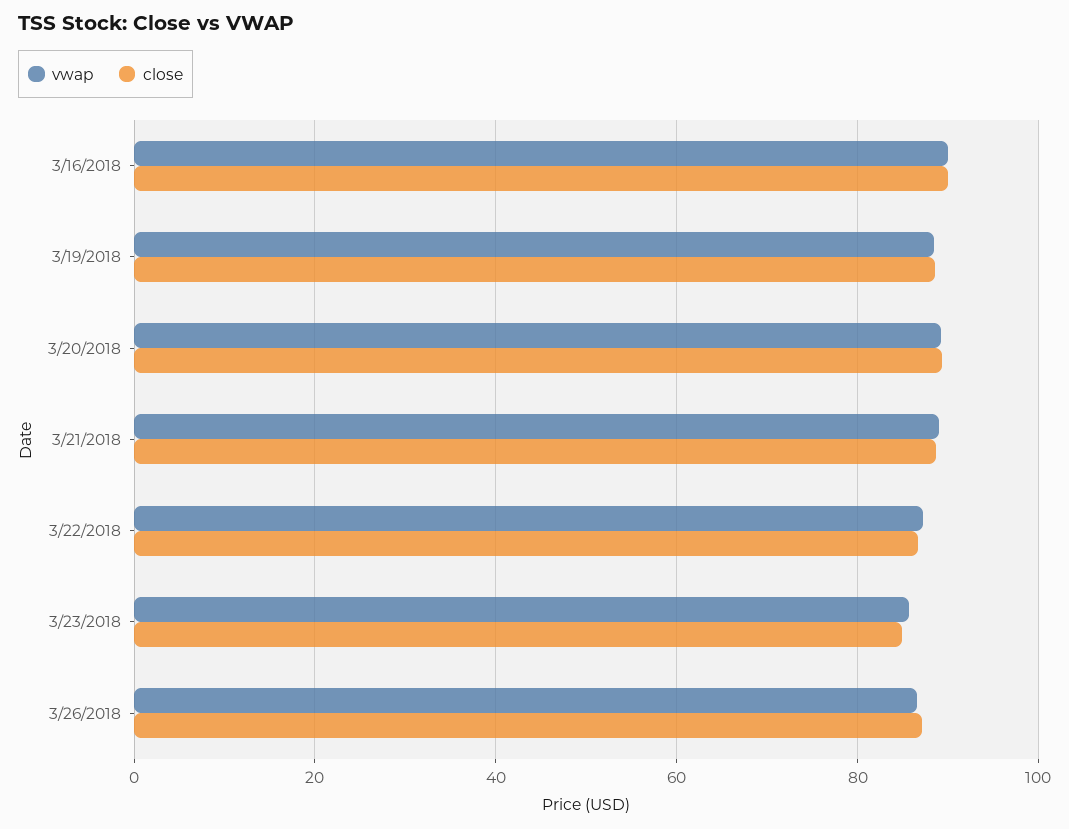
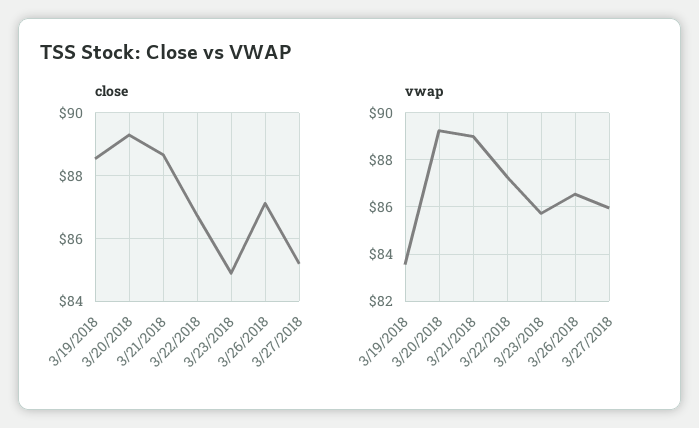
vwap, 3/16/2018: 90 -> none
close, 3/16/2018: 90 -> none
vwap, 3/19/2018: 88 -> 83.5
close, 3/27/2018: none -> 85.2
vwap, 3/27/2018: none -> 86

